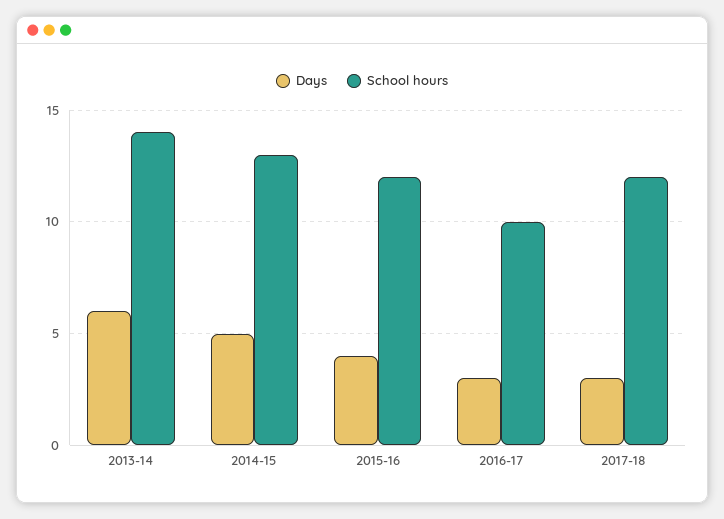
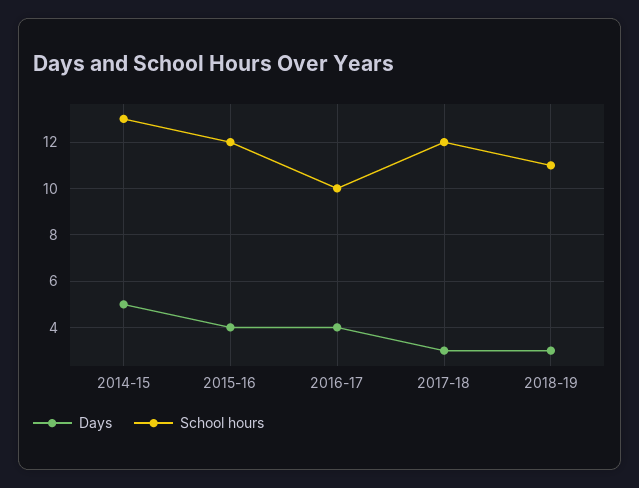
Days, 2013-14: 6 -> none
School hours, 2013-14: 14 -> none
Days, 2016-17: 3 -> 4
Days, 2018-19: none -> 3
School hours, 2018-19: none -> 11

